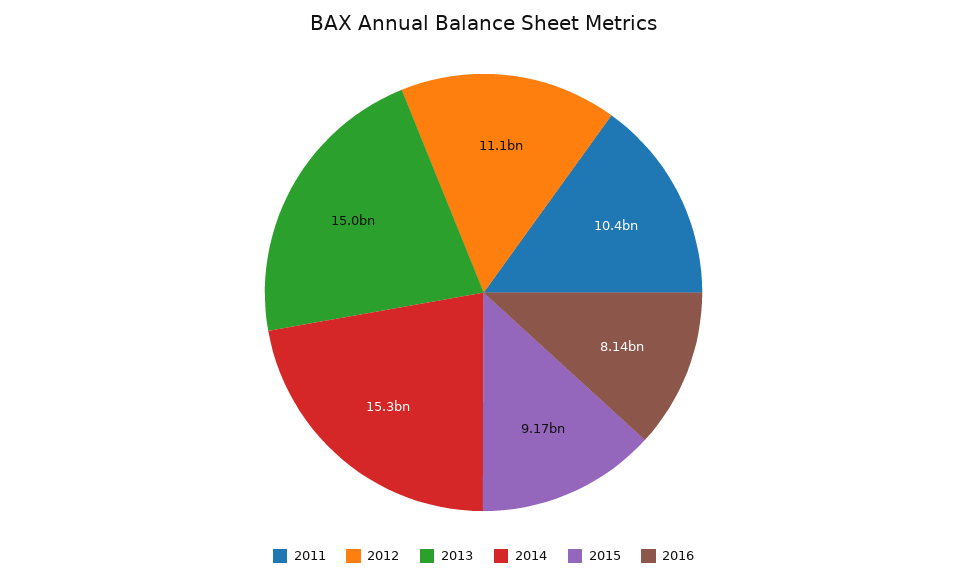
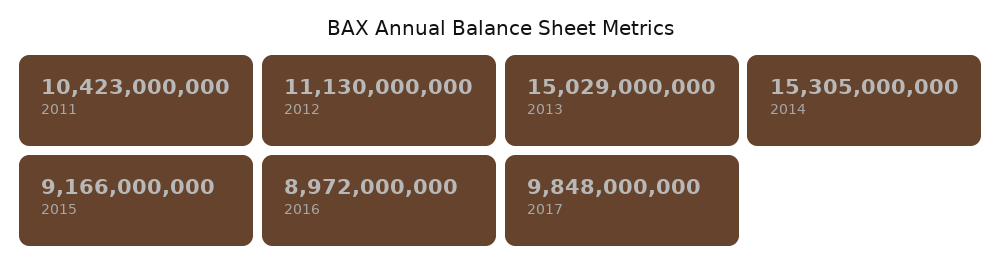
2016: 8140000000 -> 8972000000
2017: none -> 9848000000

